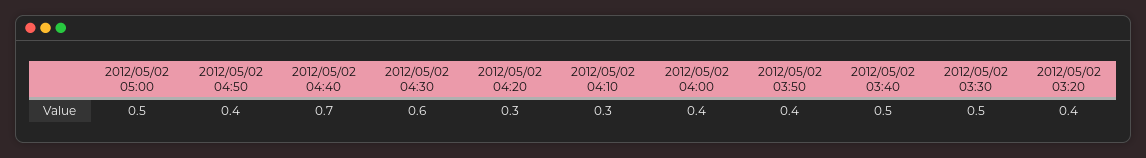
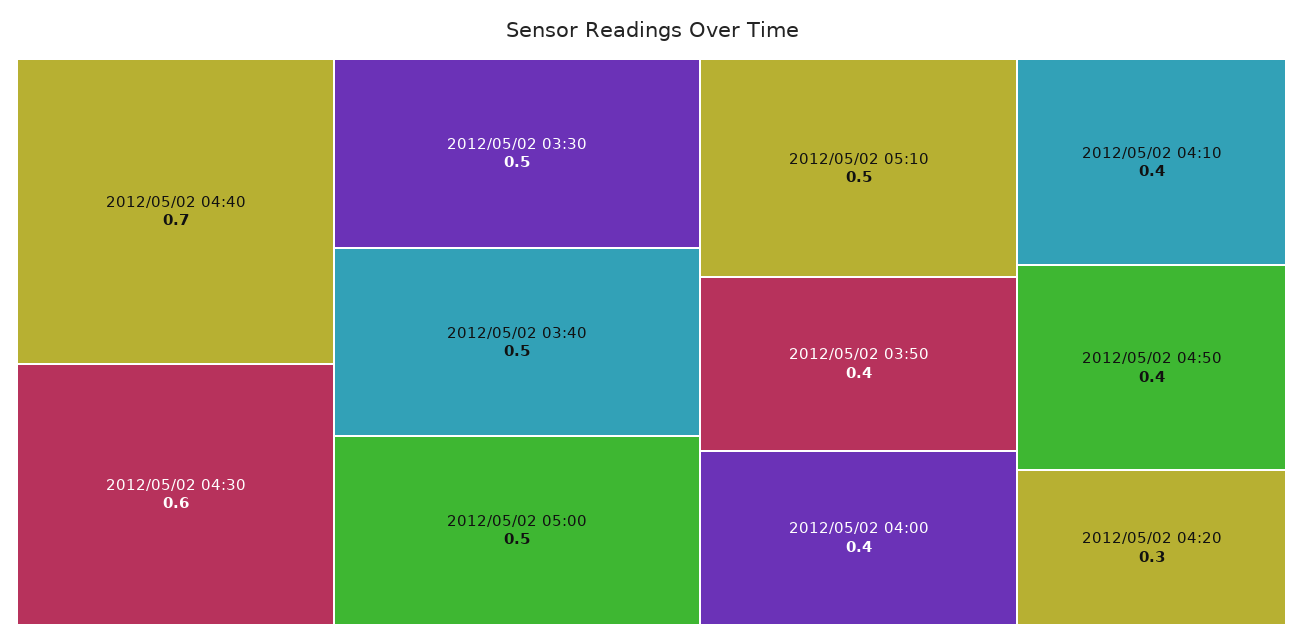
2012/05/02 04:10: 0.3 -> 0.4
2012/05/02 03:20: 0.4 -> none
2012/05/02 05:10: none -> 0.5

